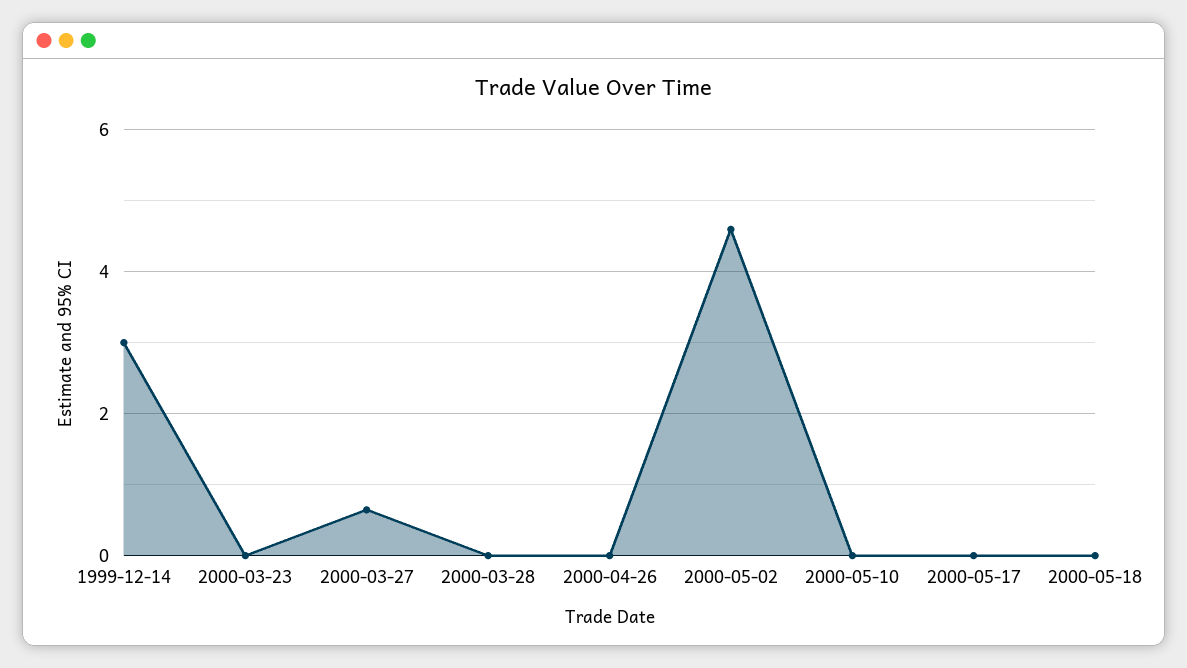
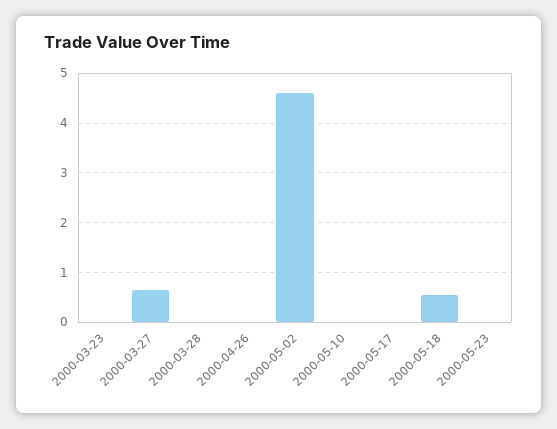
1999-12-14: 3 -> none
2000-05-18: 0 -> 0.6
2000-05-23: none -> 0

